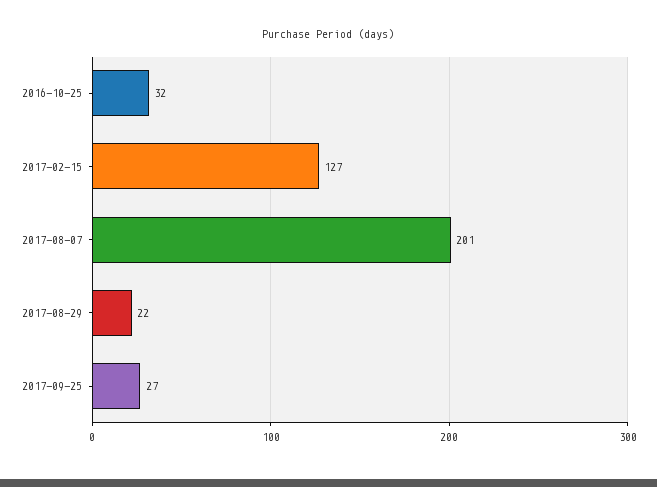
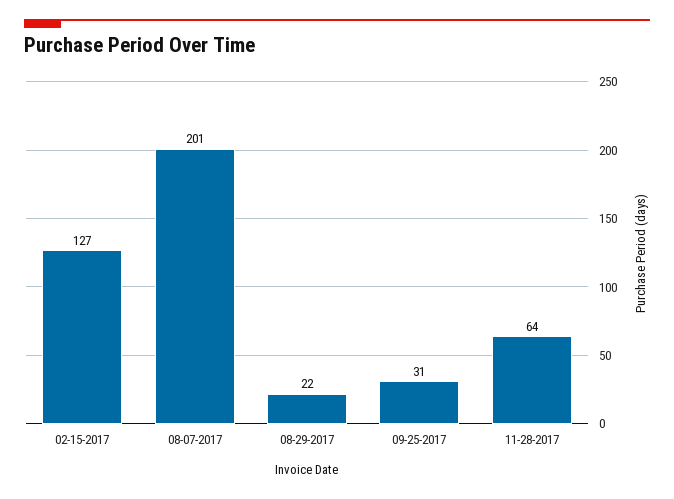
2016-10-25: 32 -> none
2017-09-25: 27 -> 31
11-28-2017: none -> 64

